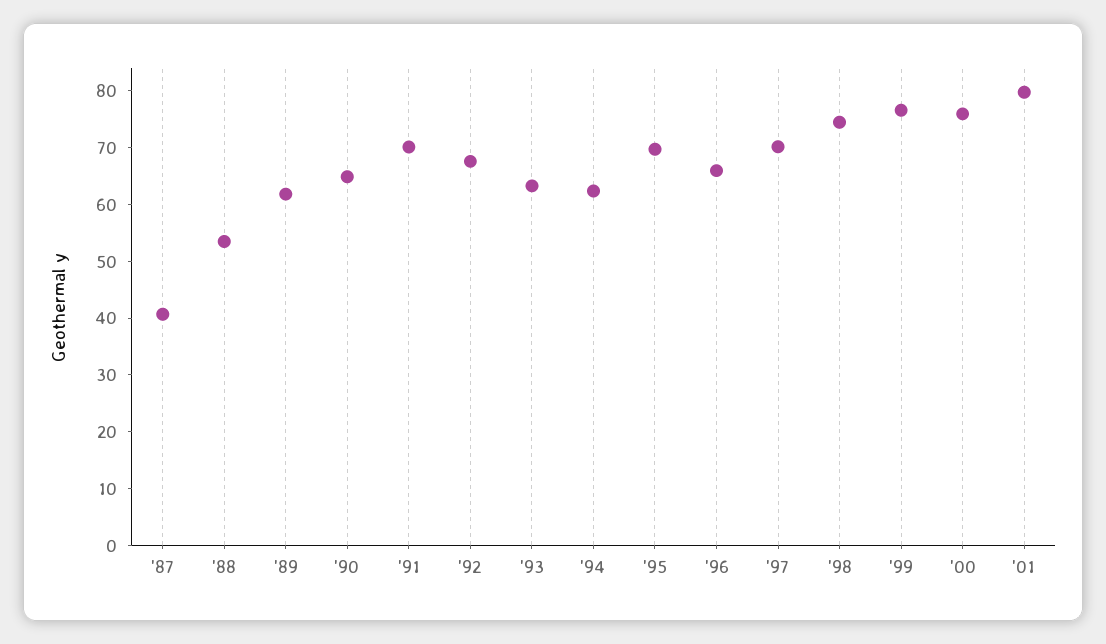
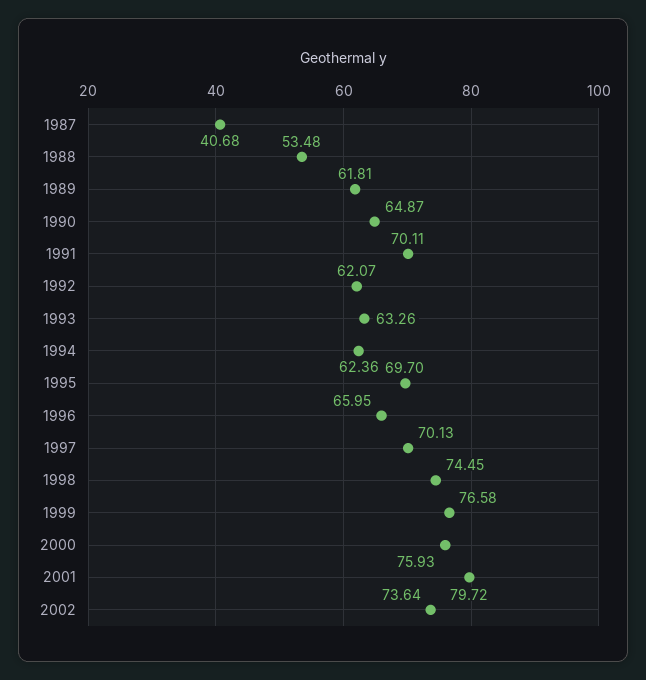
'92: 68 -> 62.07
2002: none -> 73.64

